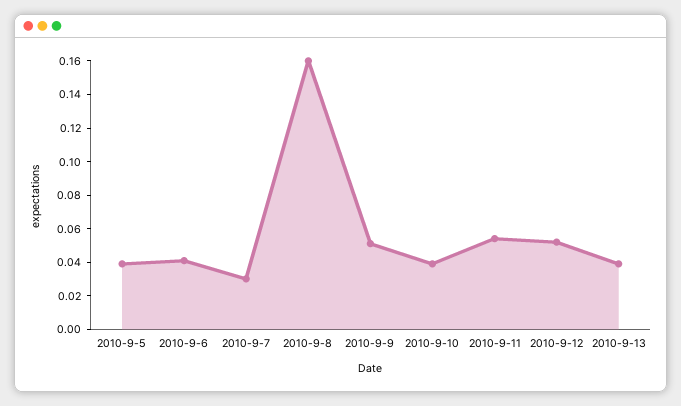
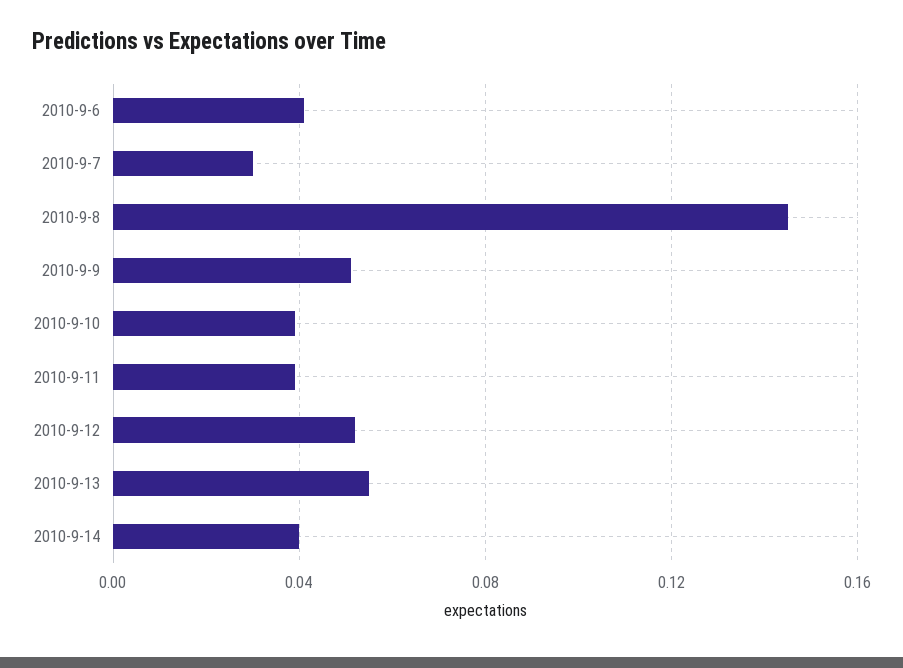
2010-9-5: 0.04 -> none
2010-9-8: 0.16 -> 0.145
2010-9-11: 0.055 -> 0.04
2010-9-13: 0.04 -> 0.055
2010-9-14: none -> 0.04

